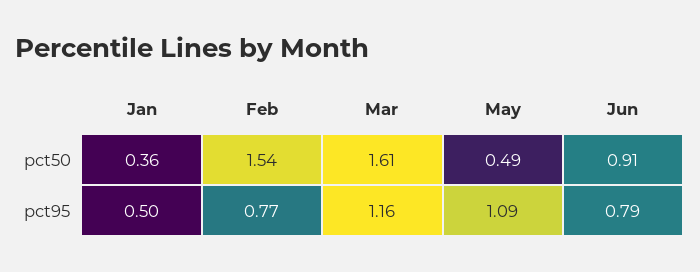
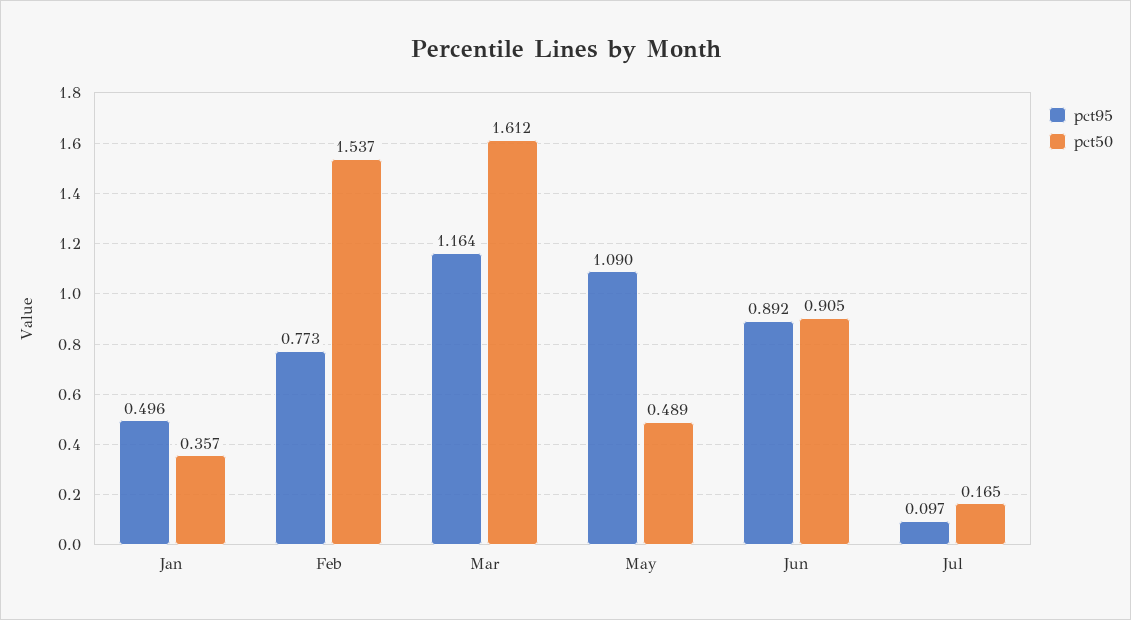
pct95, Jun: 0.79 -> 0.892
pct95, Jul: none -> 0.097
pct50, Jul: none -> 0.165

